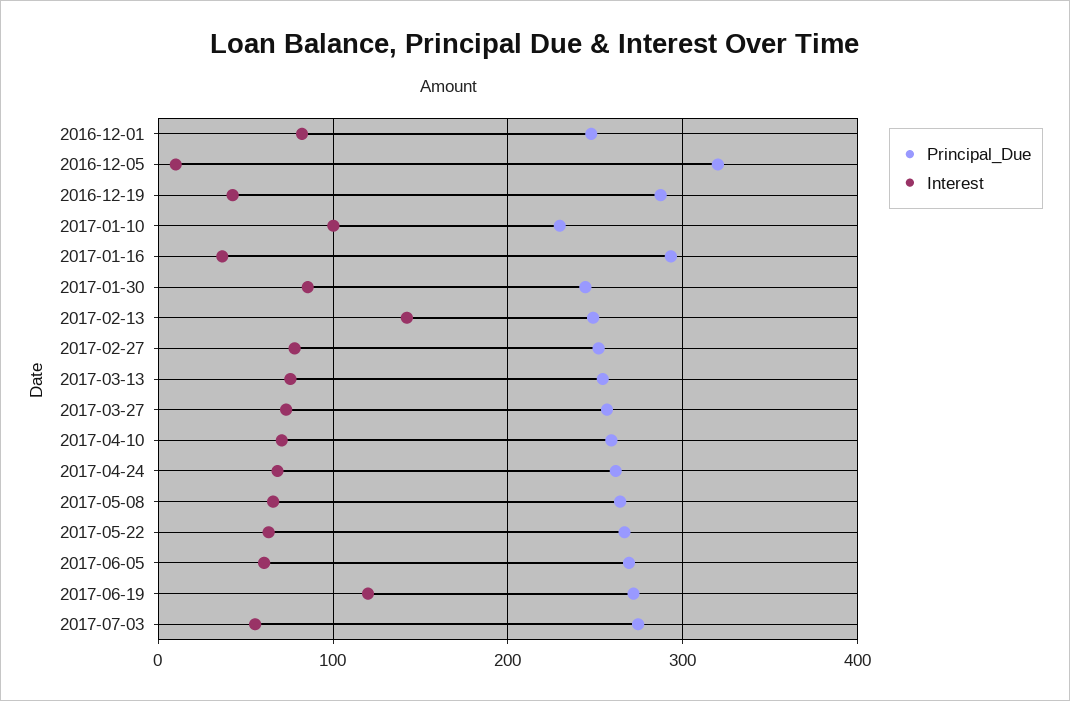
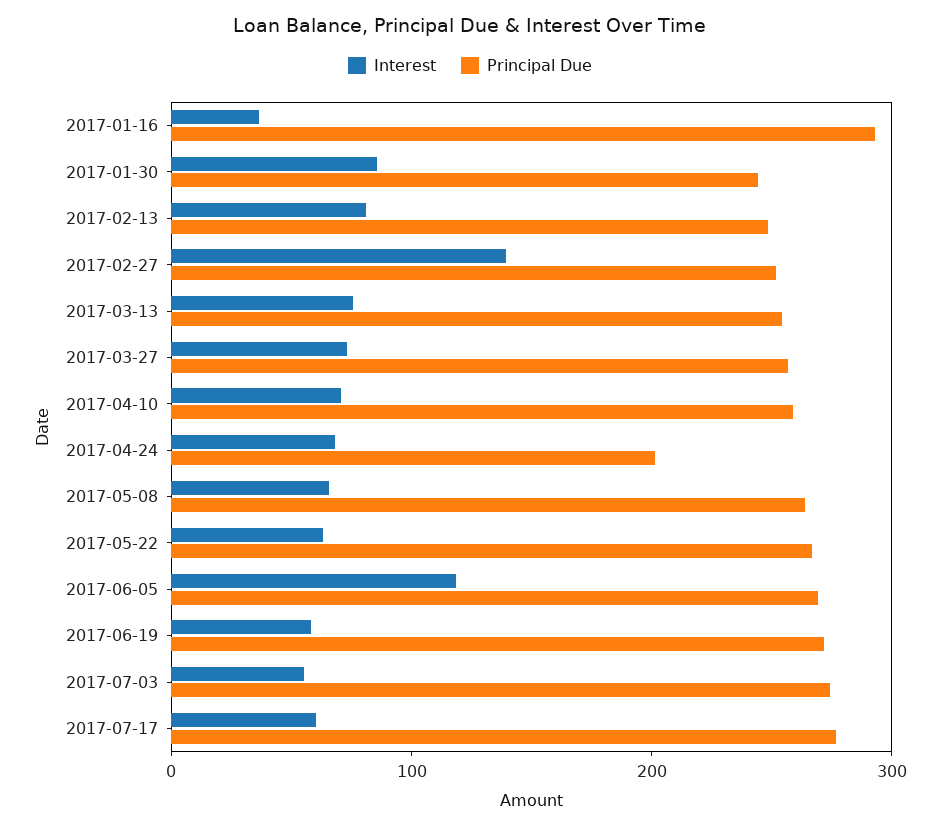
Principal_Due, 2016-12-01: 250 -> none
Interest, 2016-12-01: 80 -> none
Principal_Due, 2016-12-05: 320 -> none
Interest, 2016-12-05: 10 -> none
Principal_Due, 2016-12-19: 290 -> none
Interest, 2016-12-19: 40 -> none
Principal_Due, 2017-01-10: 230 -> none
Interest, 2017-01-10: 100 -> none
Interest, 2017-02-13: 140 -> 80
Interest, 2017-02-27: 80 -> 140
Principal_Due, 2017-04-24: 260 -> 200
Interest, 2017-06-05: 60 -> 120
Interest, 2017-06-19: 120 -> 60
Interest, 2017-07-17: none -> 60
Principal_Due, 2017-07-17: none -> 280

